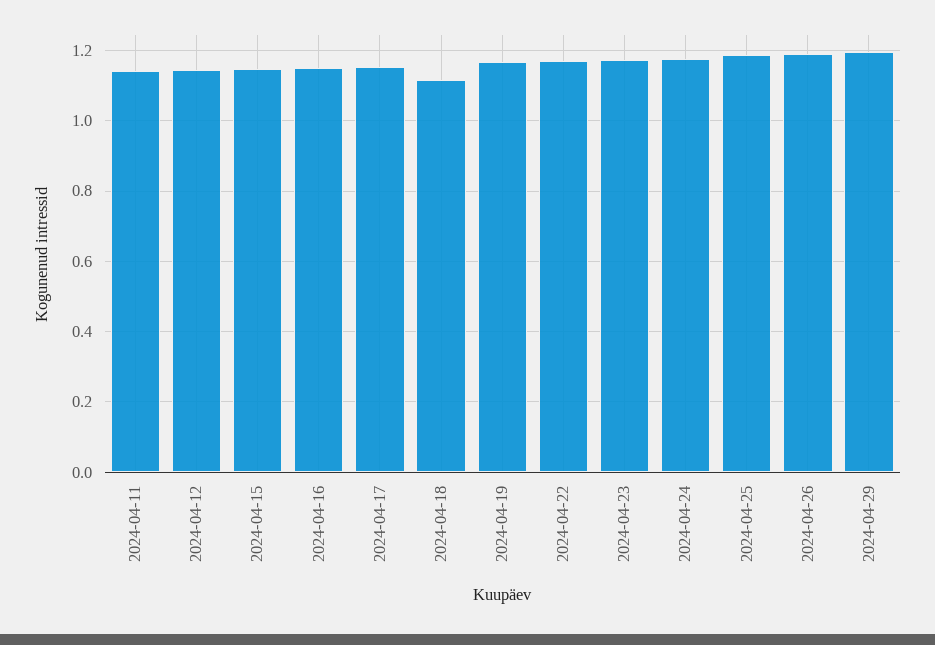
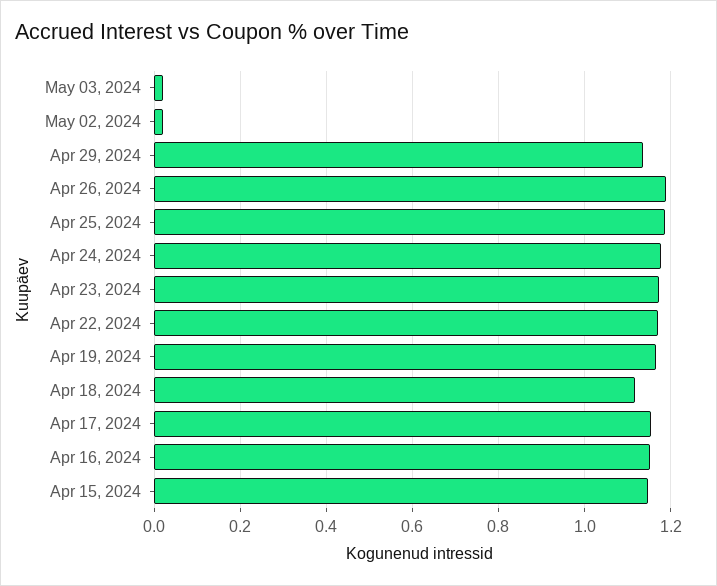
2024-04-11: 1.14 -> none
2024-04-12: 1.14 -> none
2024-04-29: 1.2 -> 1.14
May 03, 2024: none -> 0.02
May 02, 2024: none -> 0.02

